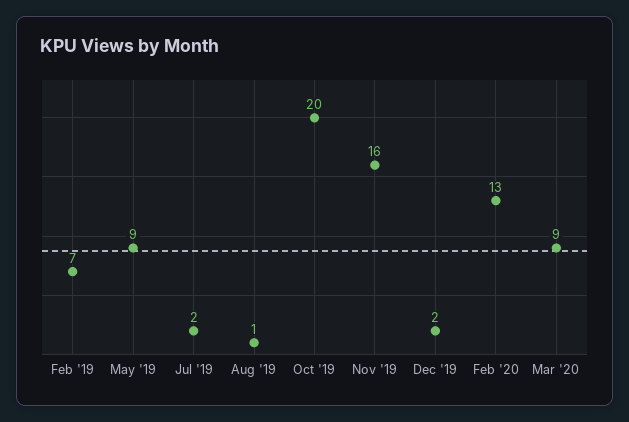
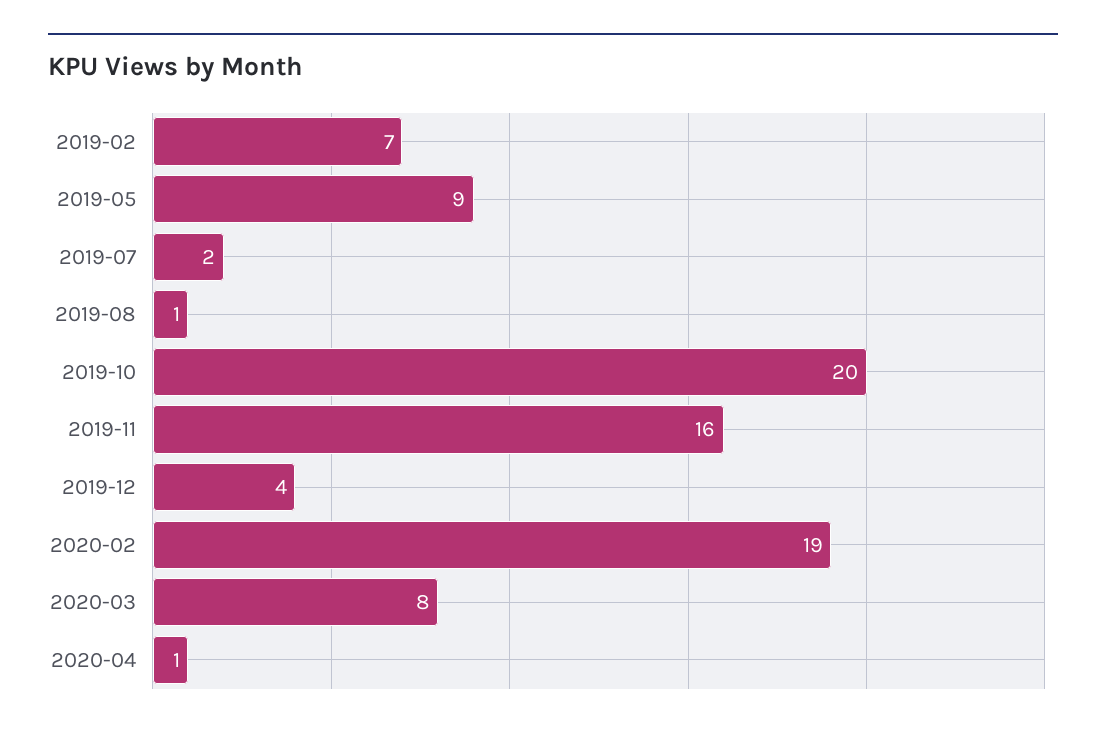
Dec '19: 2 -> 4
Feb '20: 13 -> 19
Mar '20: 9 -> 8
2020-04: none -> 1

